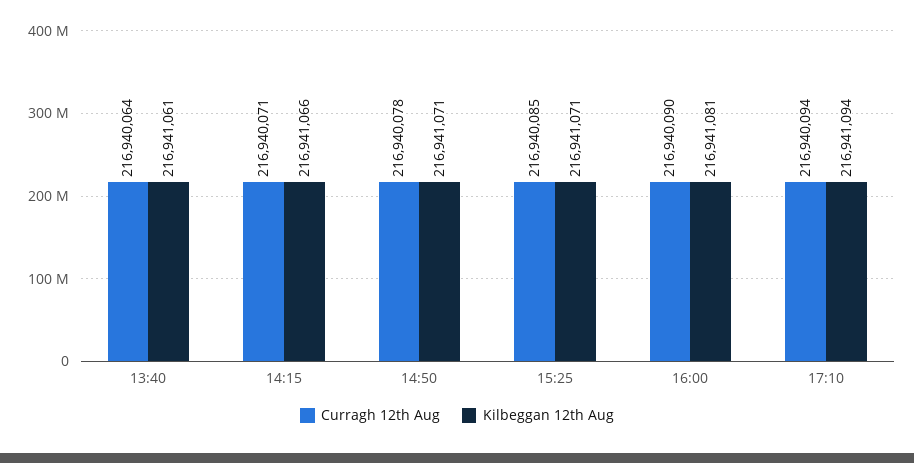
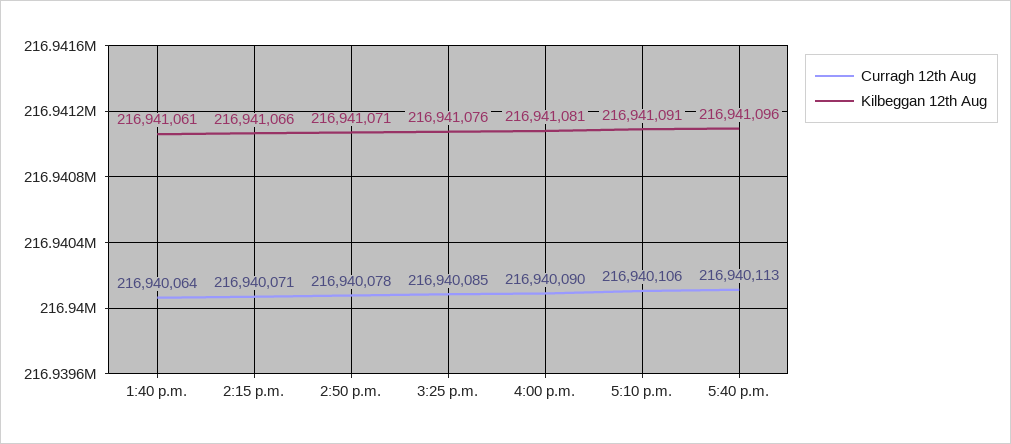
Kilbeggan 12th Aug, 15:25: 216941071 -> 216941076
Curragh 12th Aug, 17:10: 216940094 -> 216940106
Kilbeggan 12th Aug, 17:10: 216941094 -> 216941091
Curragh 12th Aug, 5:40 p.m.: none -> 216940113
Kilbeggan 12th Aug, 5:40 p.m.: none -> 216941096

